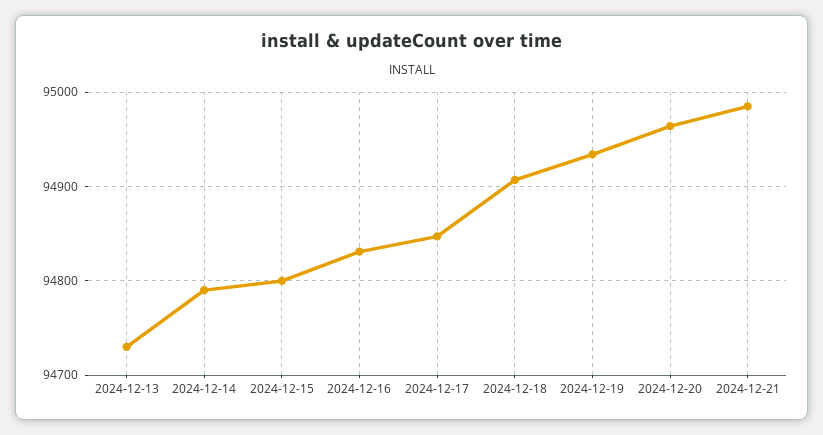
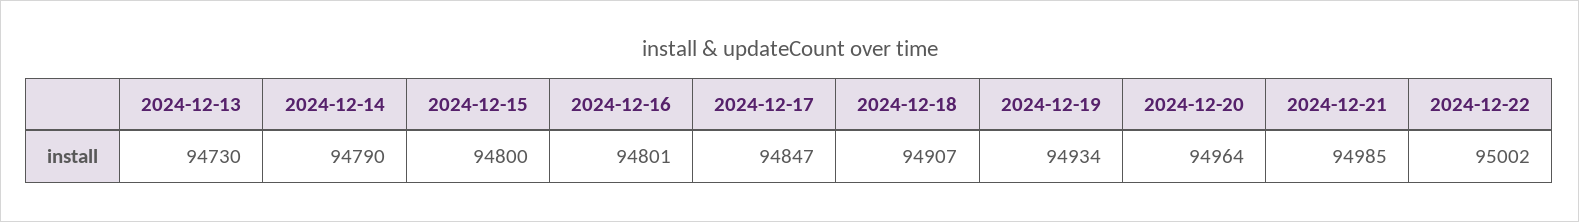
2024-12-16: 94830 -> 94801
2024-12-22: none -> 95002

